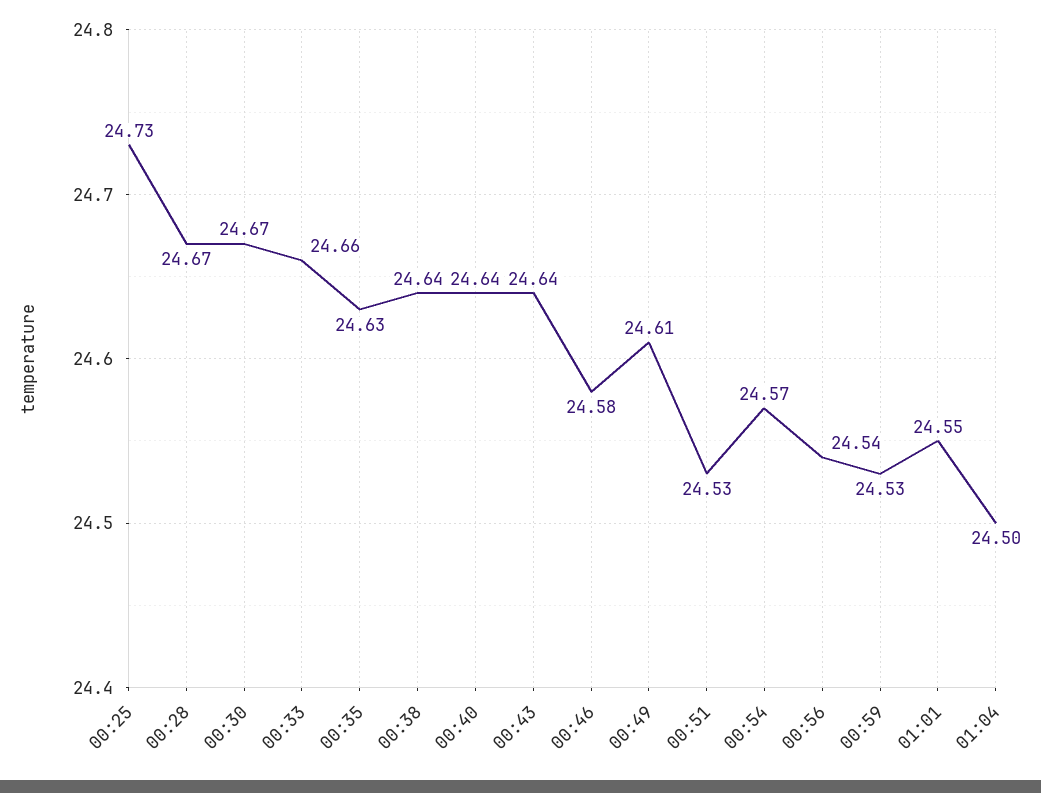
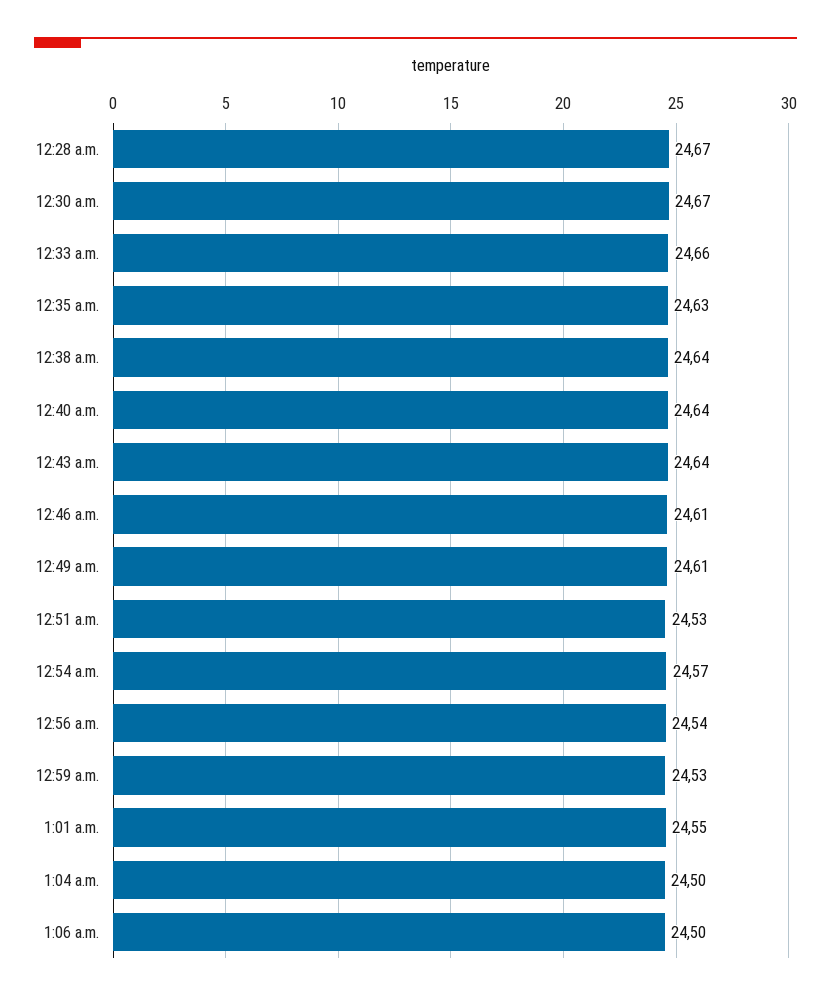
00:25: 24.73 -> none
00:46: 24.58 -> 24.61
1:06 a.m.: none -> 24.5

